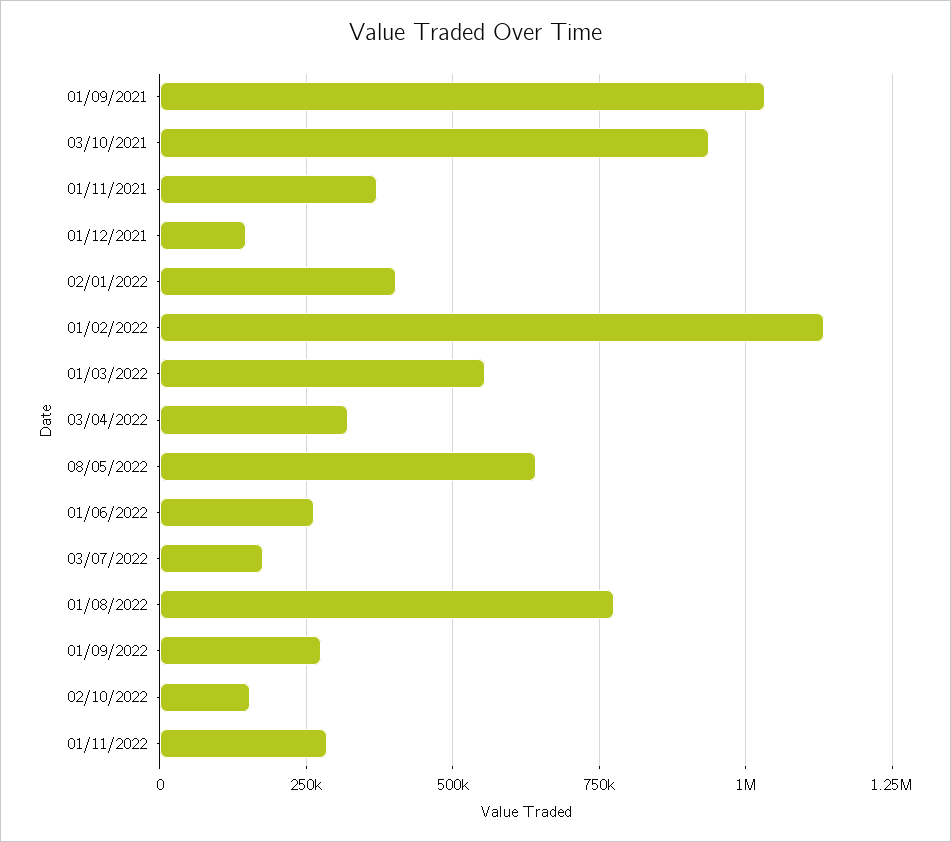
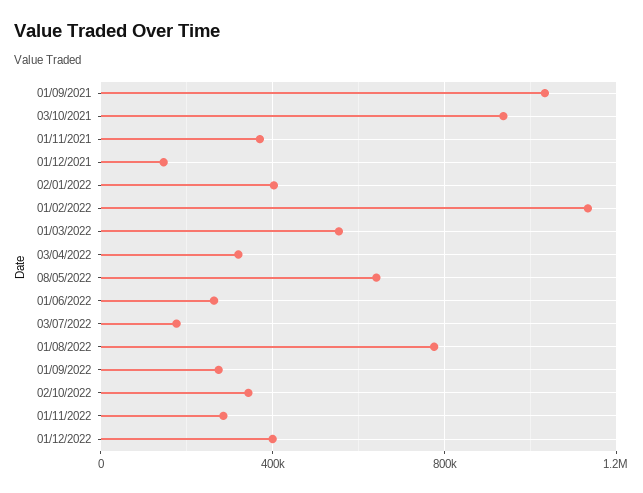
02/10/2022: 150000 -> 350000
01/12/2022: none -> 400000

